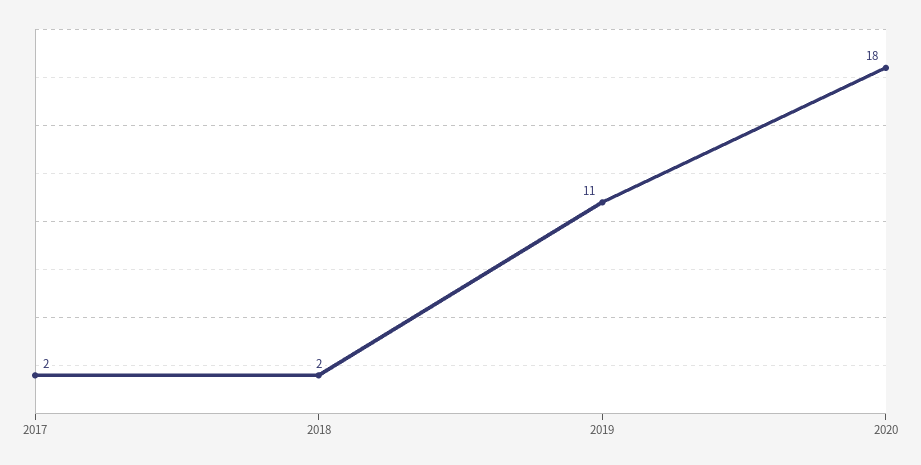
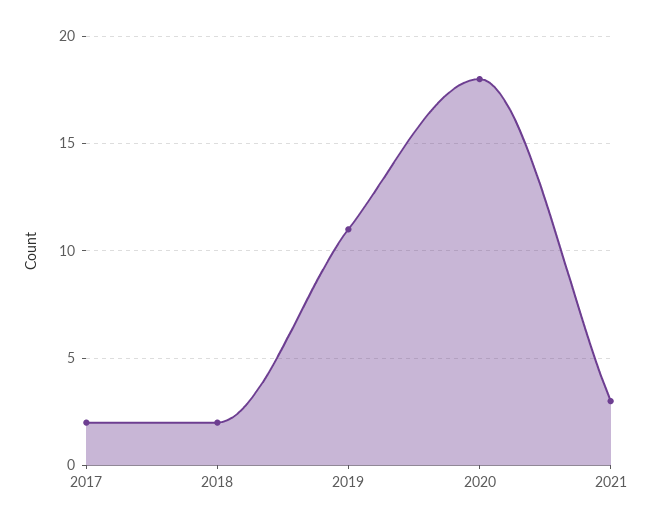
2021: none -> 3

